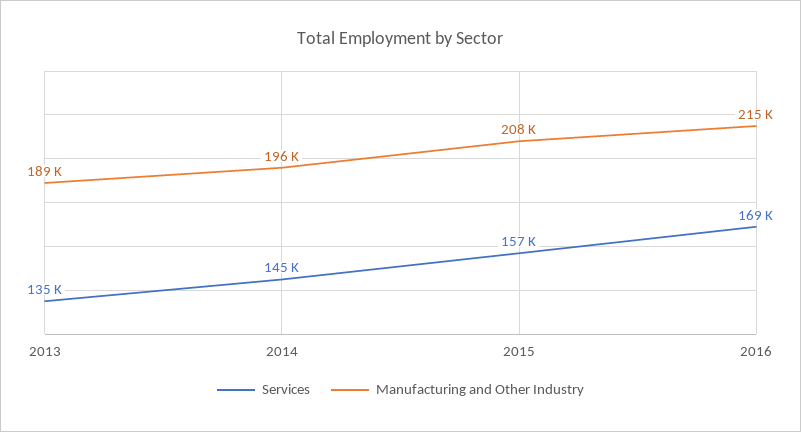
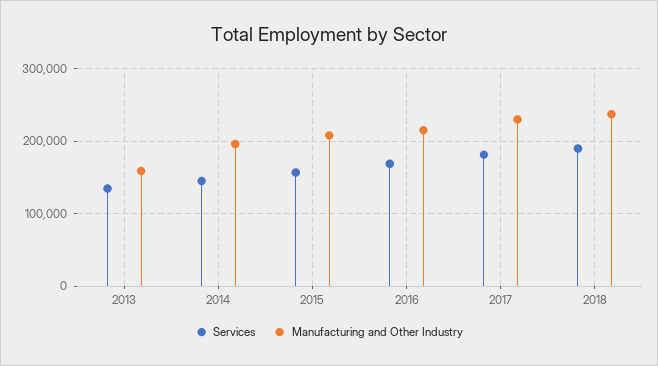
Manufacturing and Other Industry, 2013: 189000 -> 160000
Services, 2017: none -> 180000
Manufacturing and Other Industry, 2017: none -> 230000
Services, 2018: none -> 190000
Manufacturing and Other Industry, 2018: none -> 240000

